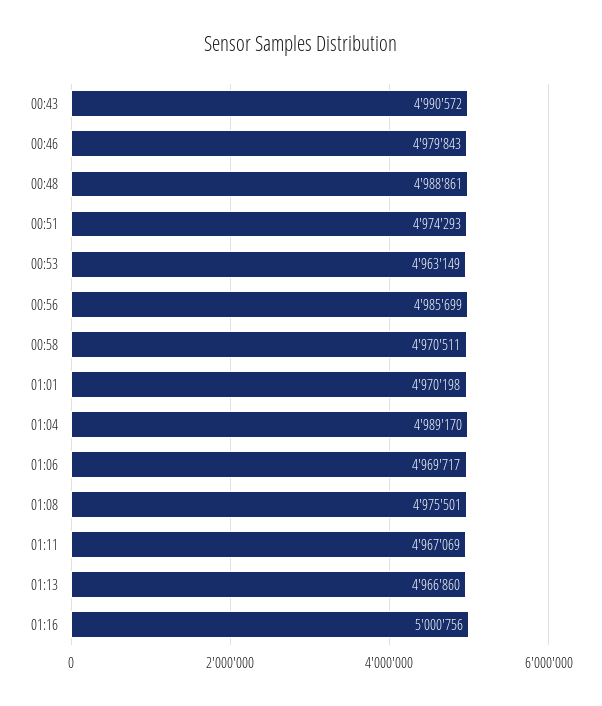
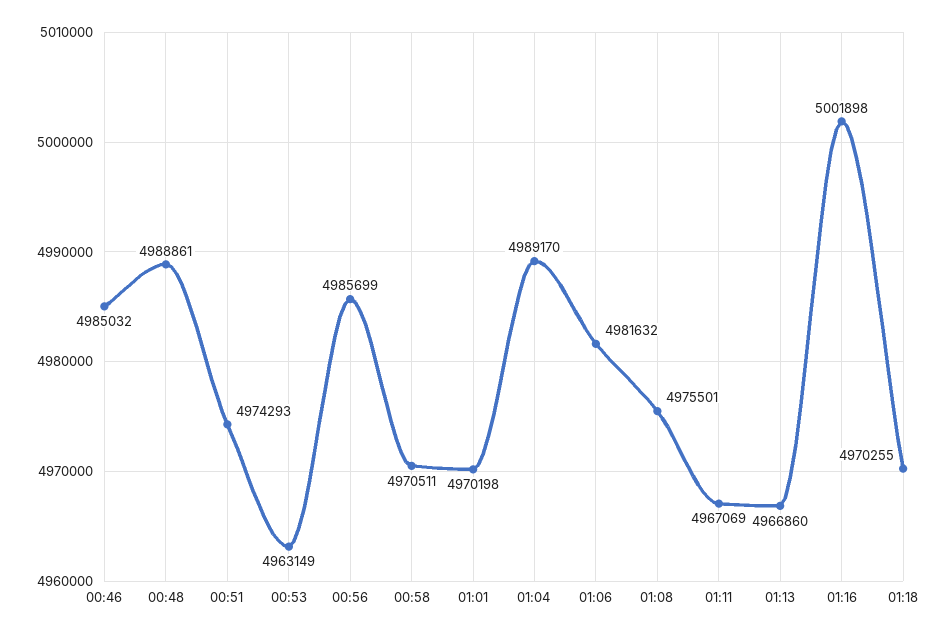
00:43: 4990572 -> none
00:46: 4979843 -> 4985032
01:06: 4969717 -> 4981632
01:16: 5000756 -> 5001898
01:18: none -> 4970255

